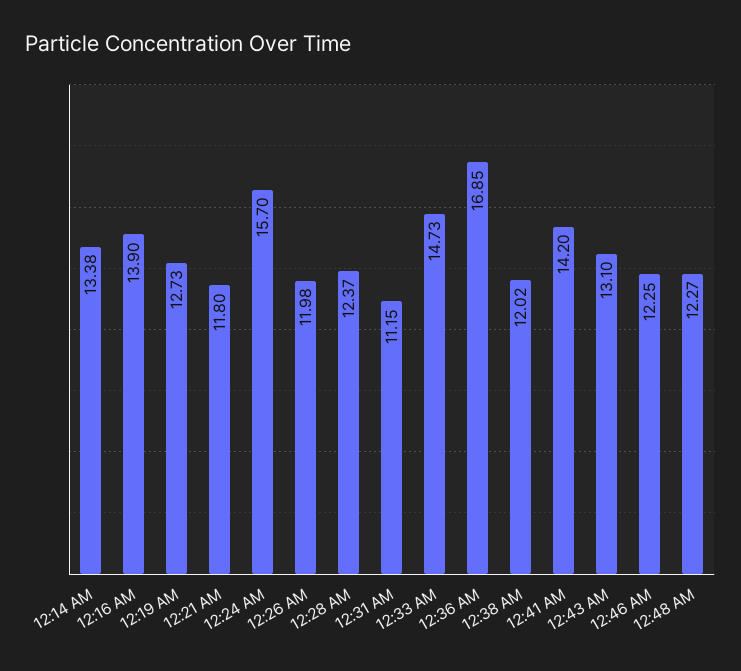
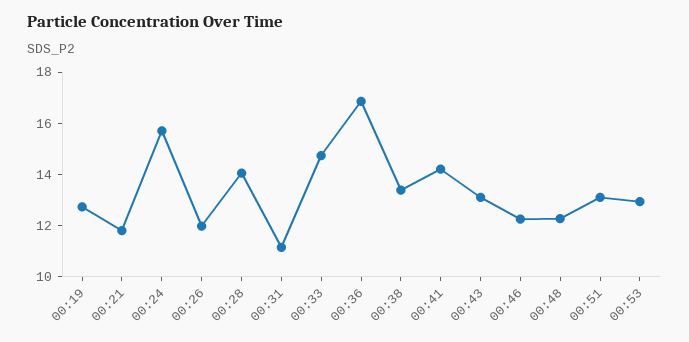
12:14 AM: 13.38 -> none
12:16 AM: 13.9 -> none
12:28 AM: 12.37 -> 14
12:38 AM: 12.02 -> 13.5
00:51: none -> 13
00:53: none -> 13

